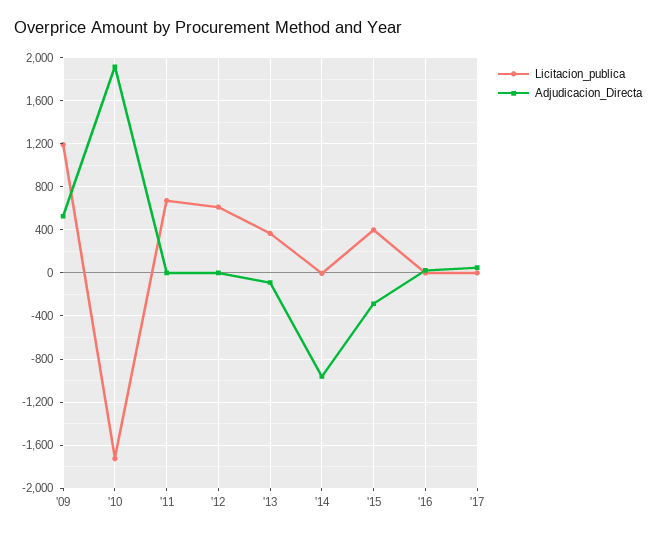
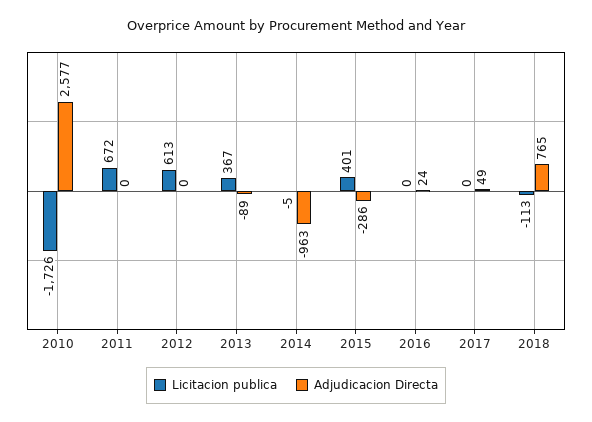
Licitacion_publica, '09: 1200 -> none
Adjudicacion_Directa, '09: 500 -> none
Adjudicacion_Directa, '10: 1900 -> 2577
Licitacion_publica, 2018: none -> -113
Adjudicacion_Directa, 2018: none -> 765

